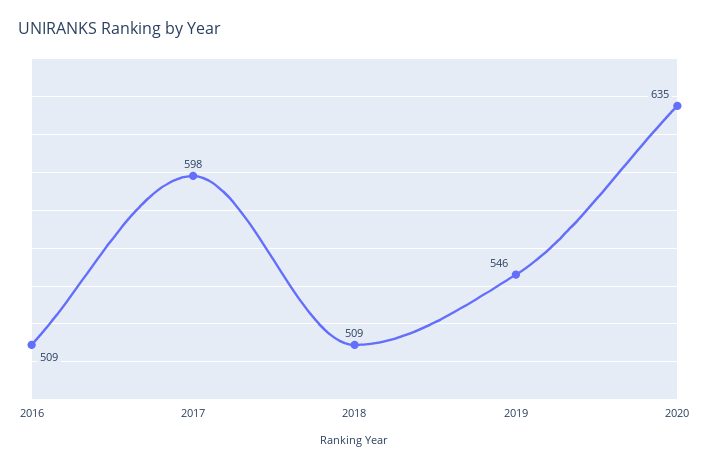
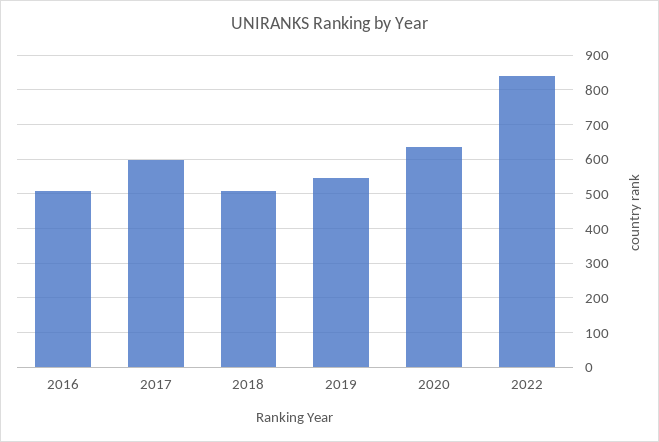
2022: none -> 840

